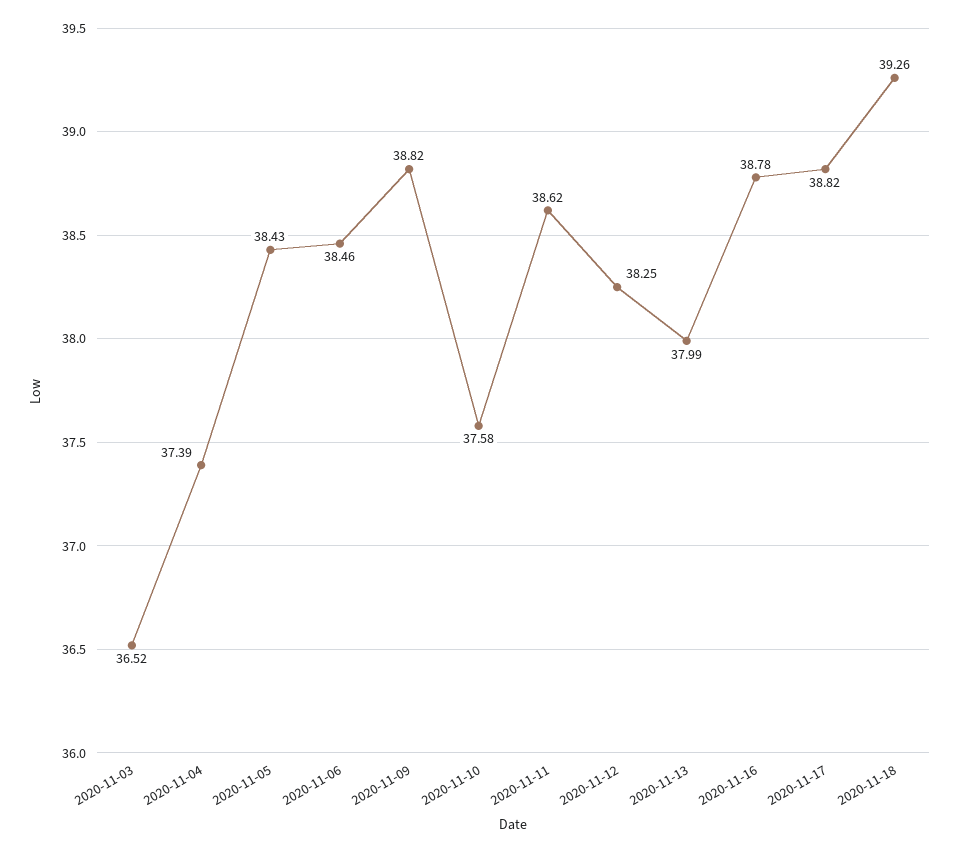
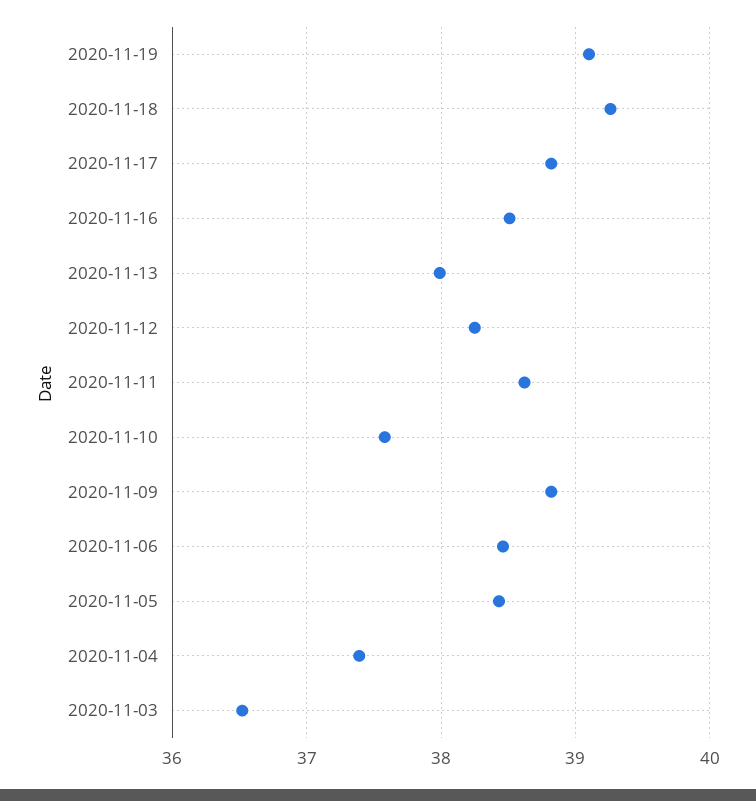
2020-11-16: 38.78 -> 38.5
2020-11-19: none -> 39.1

